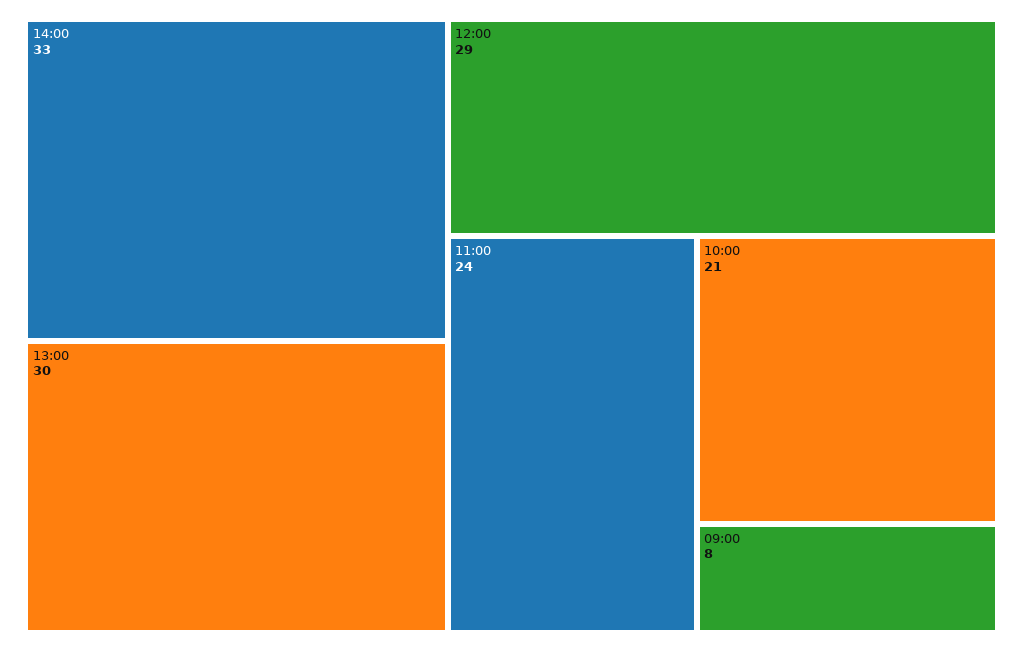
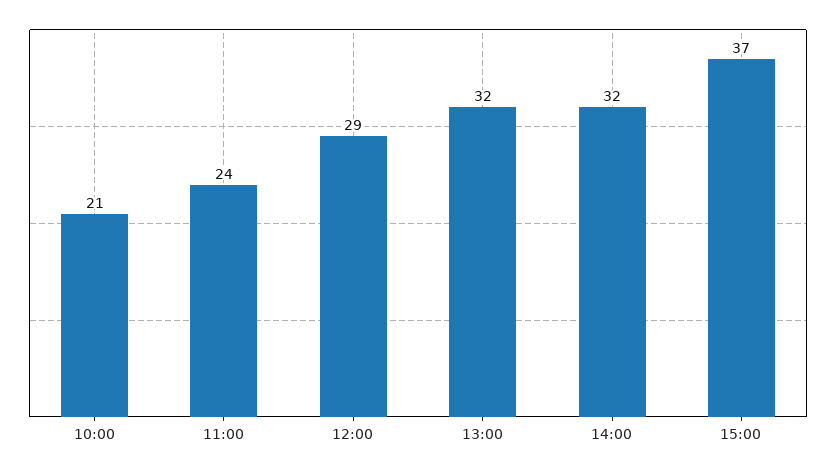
14:00: 33 -> 32
13:00: 30 -> 32
09:00: 8 -> none
15:00: none -> 37

